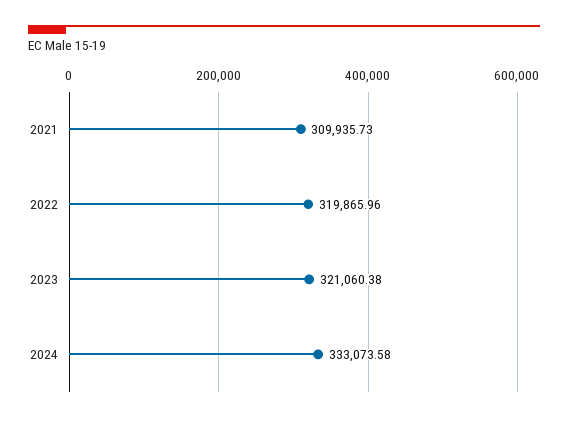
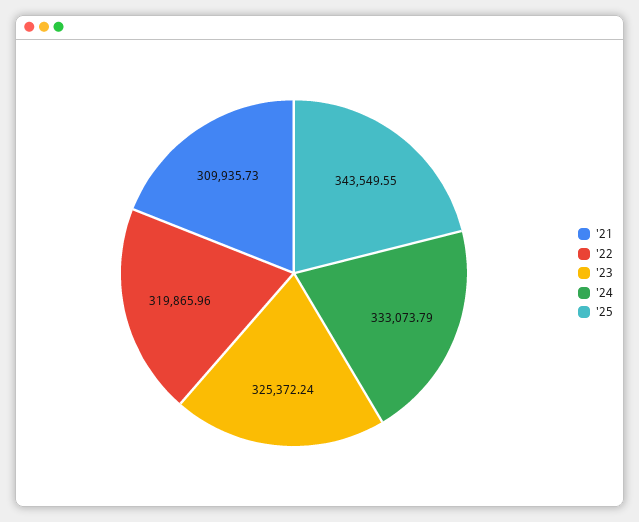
2023: 321060.38 -> 325372.24
2024: 333073.58 -> 333073.79
'25: none -> 343549.55

